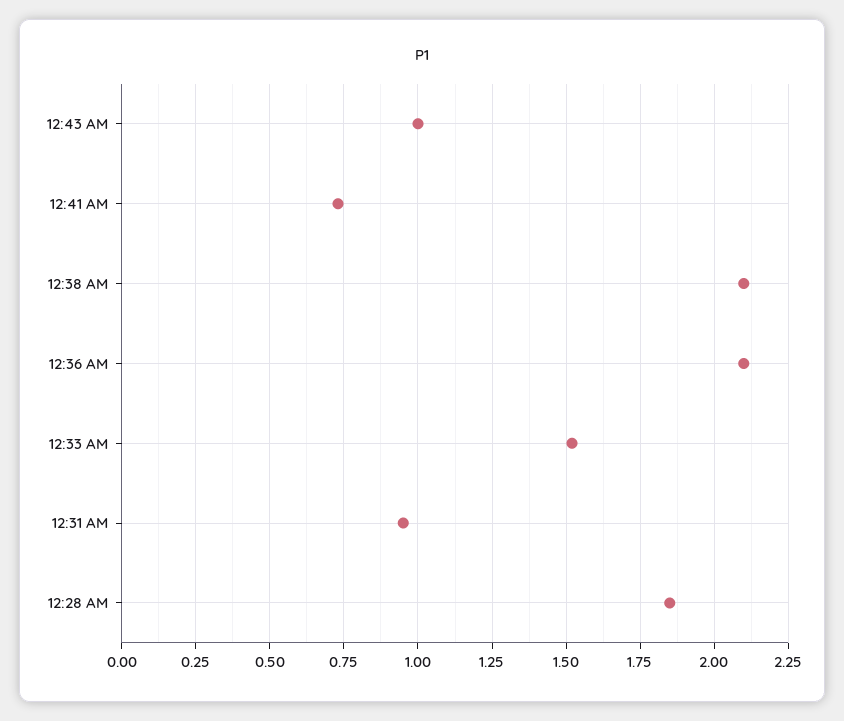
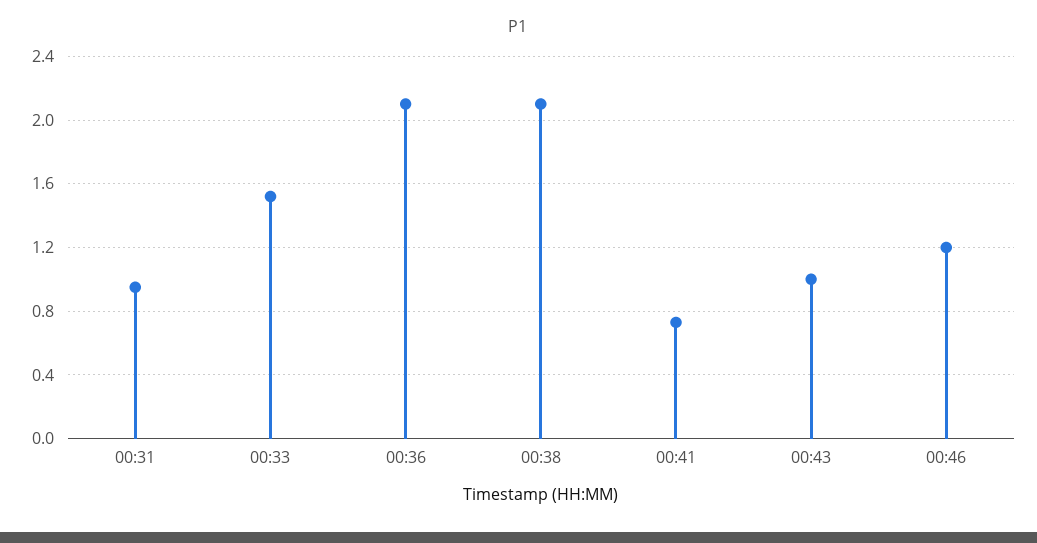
12:28 AM: 1.85 -> none
00:46: none -> 1.2

